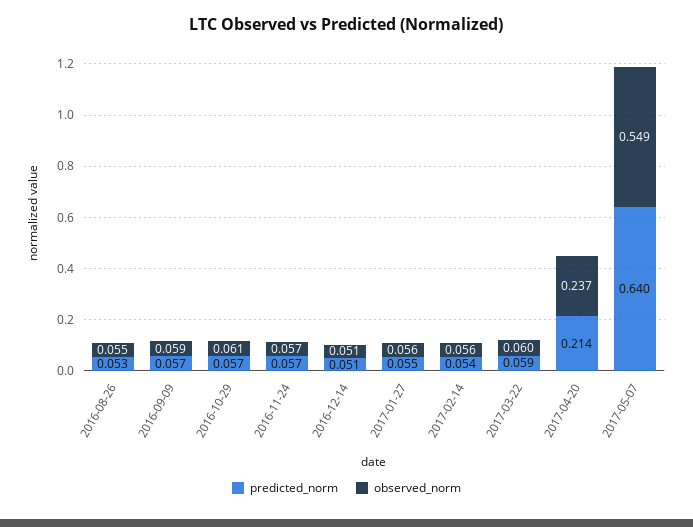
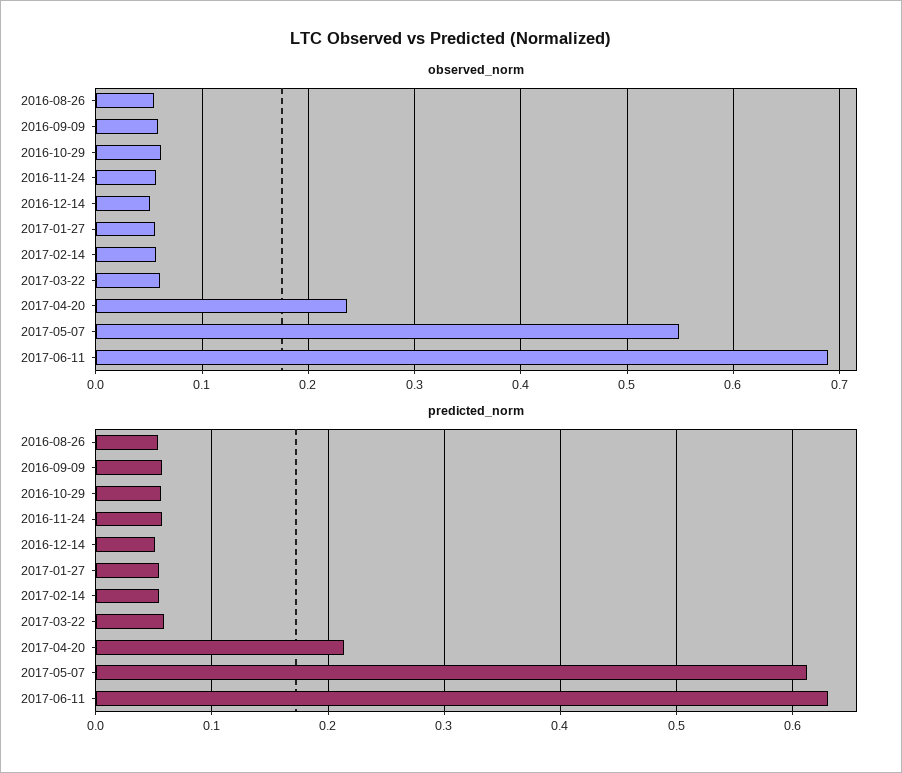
predicted_norm, 2017-05-07: 0.64 -> 0.61
observed_norm, 2017-06-11: none -> 0.69
predicted_norm, 2017-06-11: none -> 0.63

